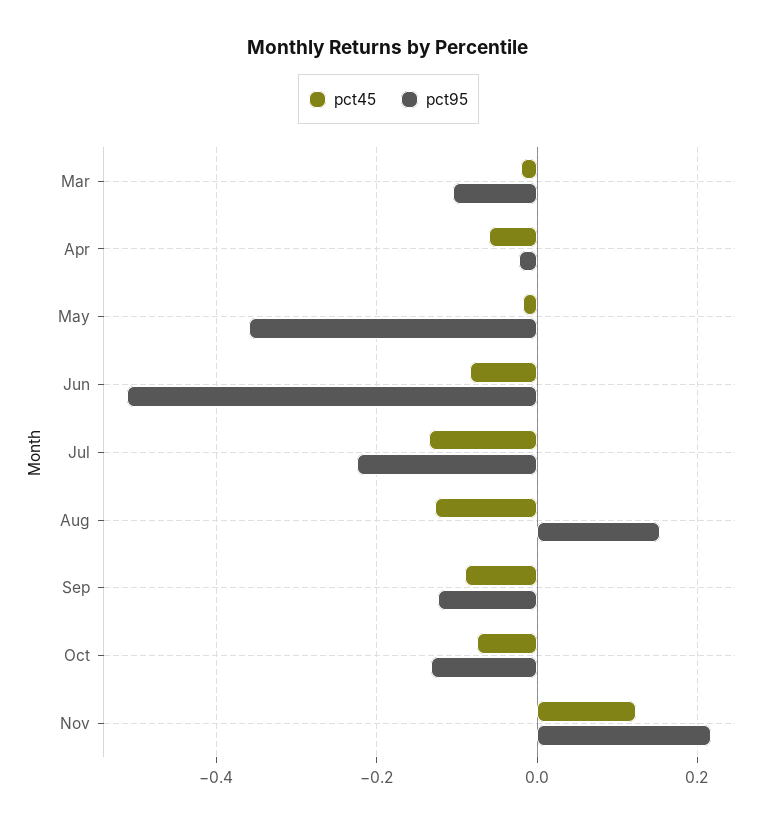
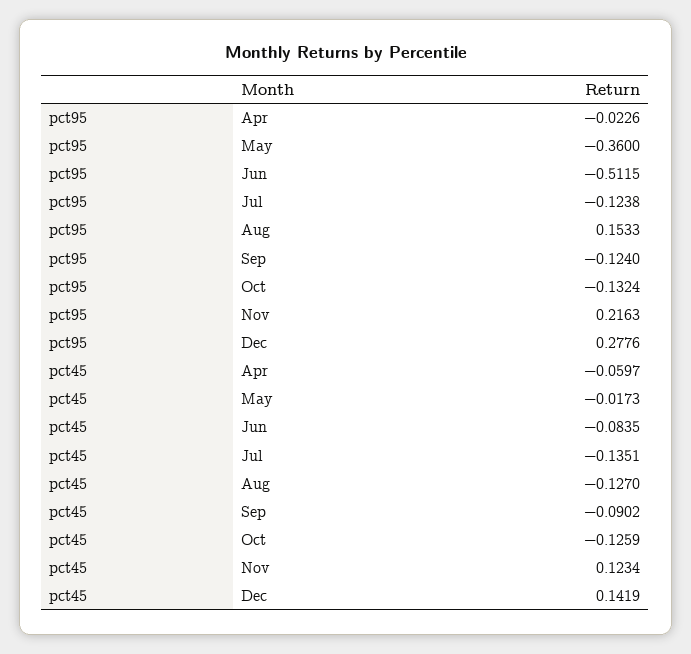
pct45, Mar: -0.02 -> none
pct95, Mar: -0.1 -> none
pct95, Jul: -0.22 -> -0.1238
pct45, Oct: -0.08 -> -0.1259
pct95, Dec: none -> 0.2776
pct45, Dec: none -> 0.1419

